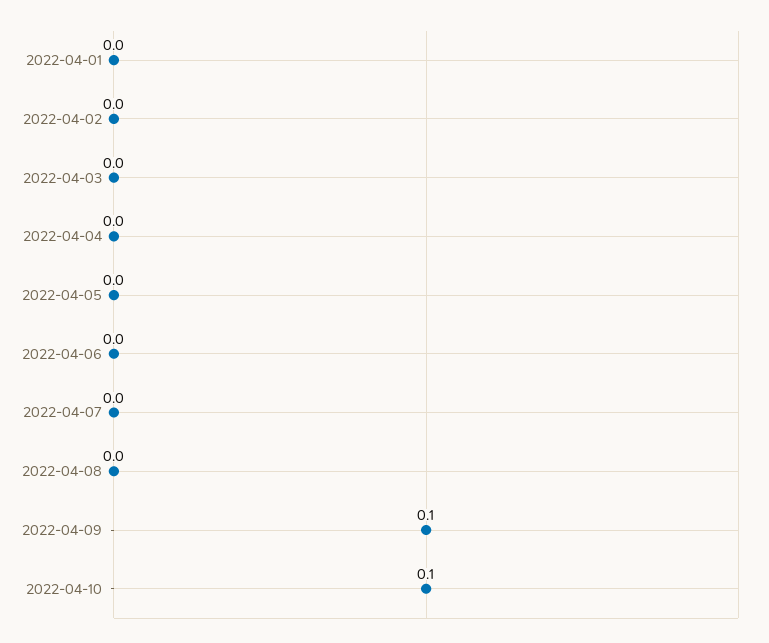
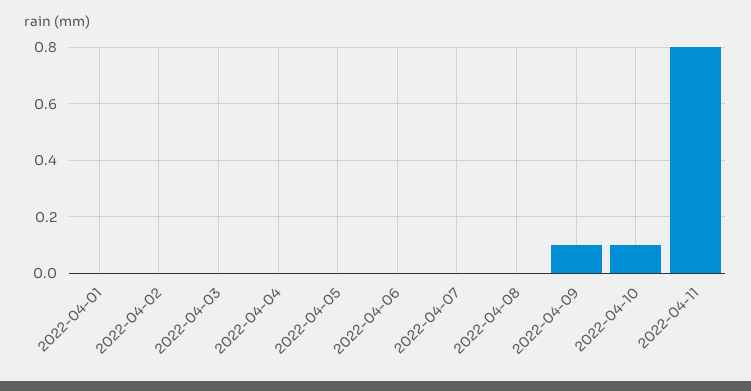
2022-04-11: none -> 0.8

